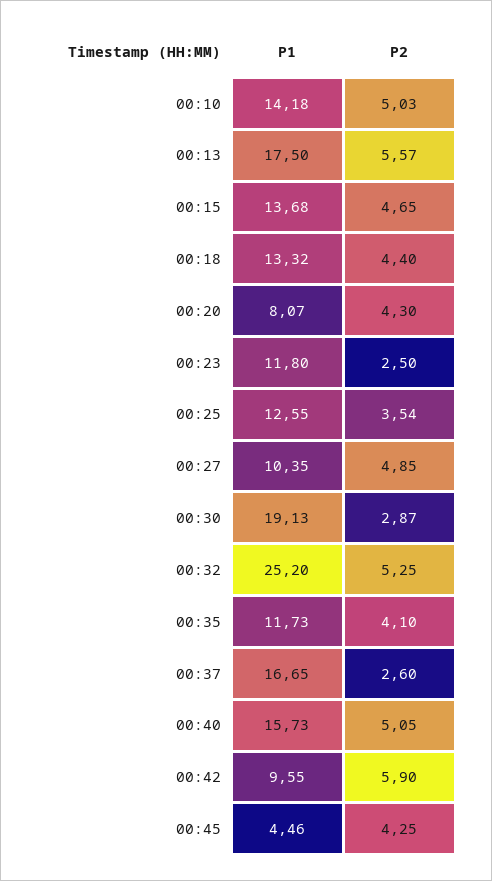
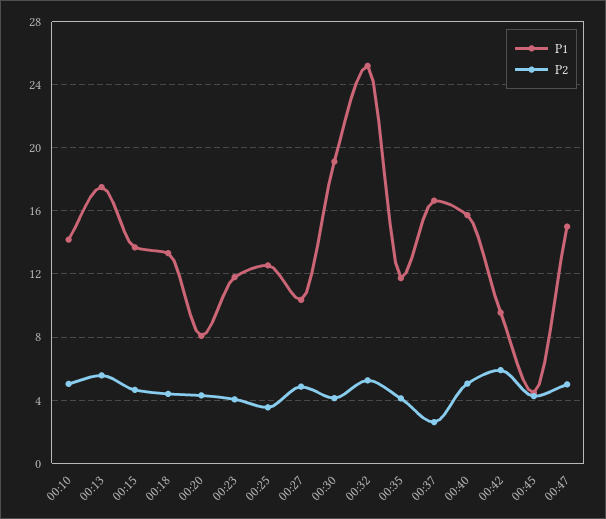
P2, 00:23: 2.5 -> 4
P2, 00:30: 2.87 -> 4
P1, 00:47: none -> 15
P2, 00:47: none -> 5

